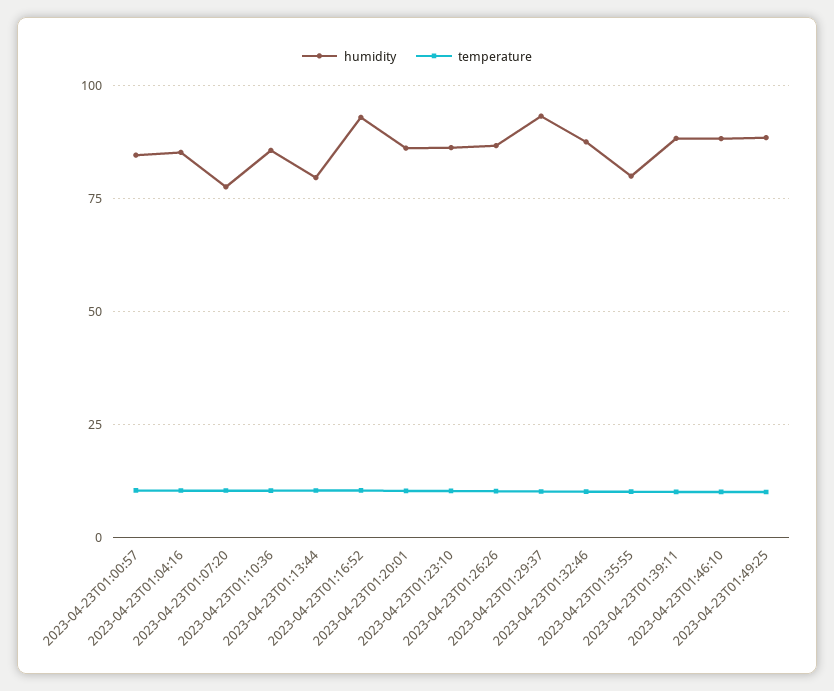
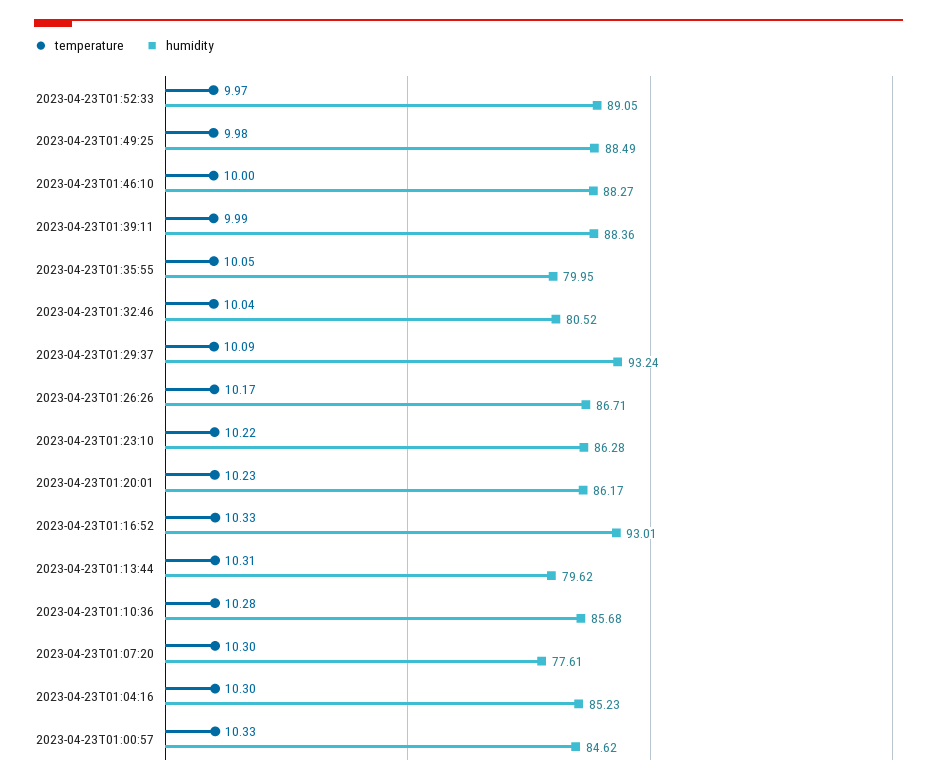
humidity, 2023-04-23T01:32:46: 87.5 -> 80.52
temperature, 2023-04-23T01:52:33: none -> 9.97
humidity, 2023-04-23T01:52:33: none -> 89.05

